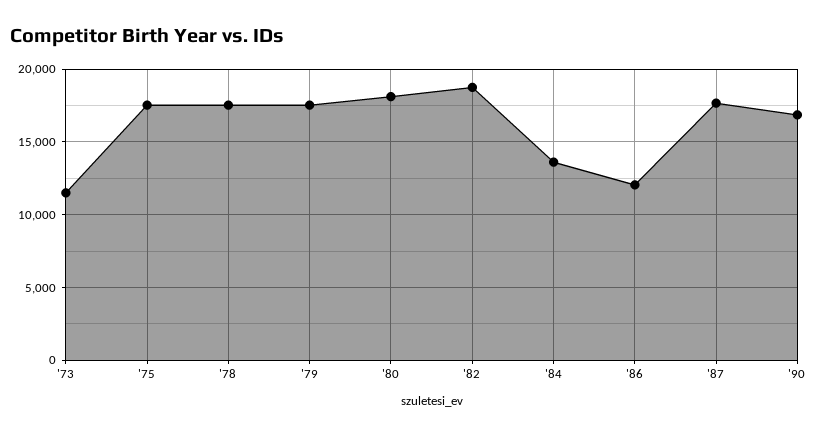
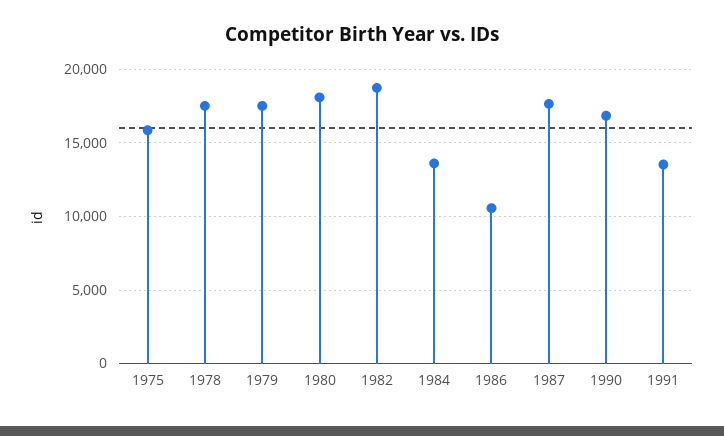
'73: 11500 -> none
'75: 17500 -> 16000
'86: 12000 -> 10500
1991: none -> 13500

